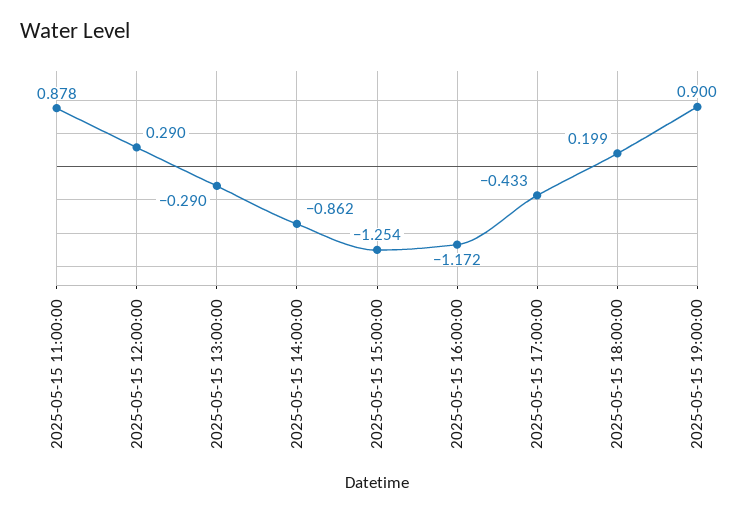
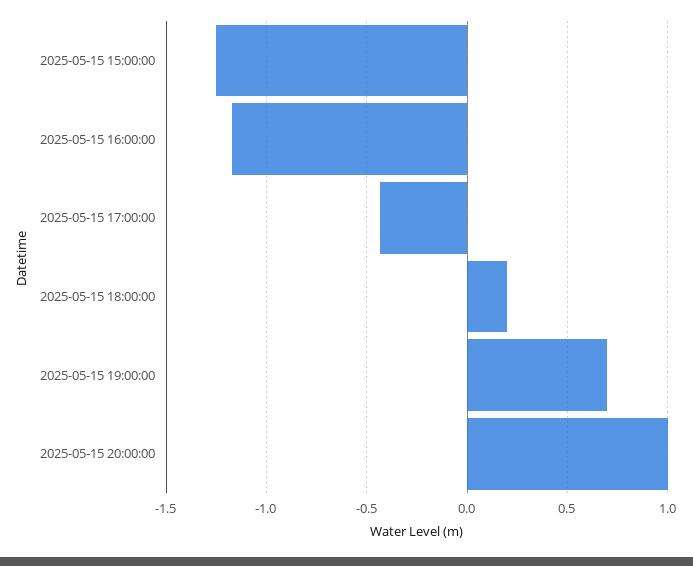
2025-05-15 11:00:00: 0.878 -> none
2025-05-15 12:00:00: 0.29 -> none
2025-05-15 13:00:00: -0.29 -> none
2025-05-15 14:00:00: -0.862 -> none
2025-05-15 19:00:00: 0.9 -> 0.7
2025-05-15 20:00:00: none -> 1

